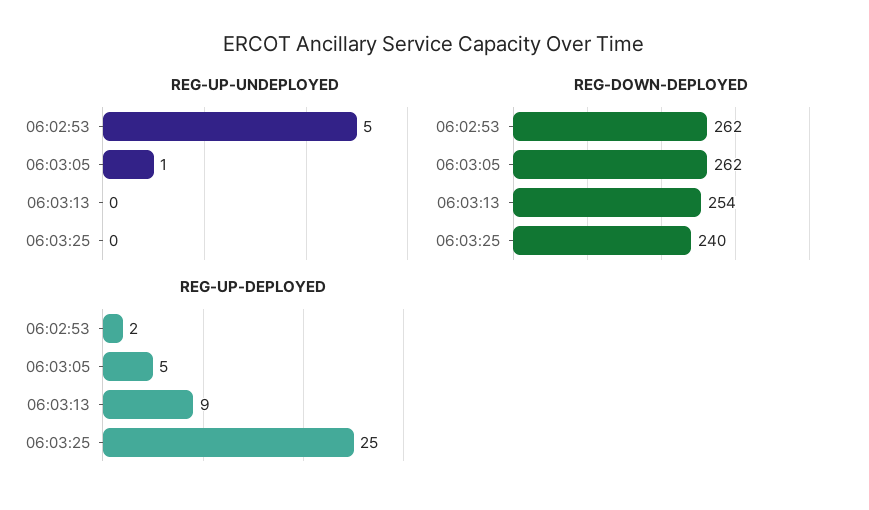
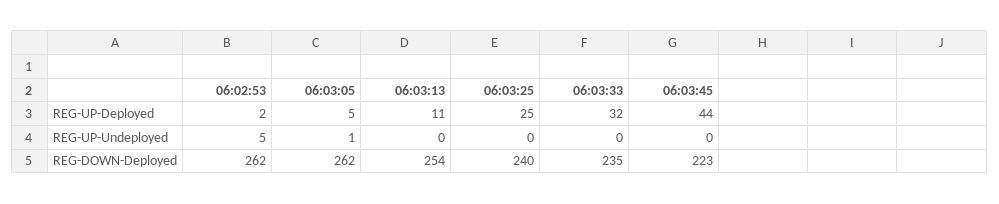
REG-UP-DEPLOYED, 06:03:13: 9 -> 11
REG-UP-DEPLOYED, 06:03:33: none -> 32
REG-UP-DEPLOYED, 06:03:45: none -> 44
REG-UP-UNDEPLOYED, 06:03:33: none -> 0
REG-UP-UNDEPLOYED, 06:03:45: none -> 0
REG-DOWN-DEPLOYED, 06:03:33: none -> 235
REG-DOWN-DEPLOYED, 06:03:45: none -> 223

